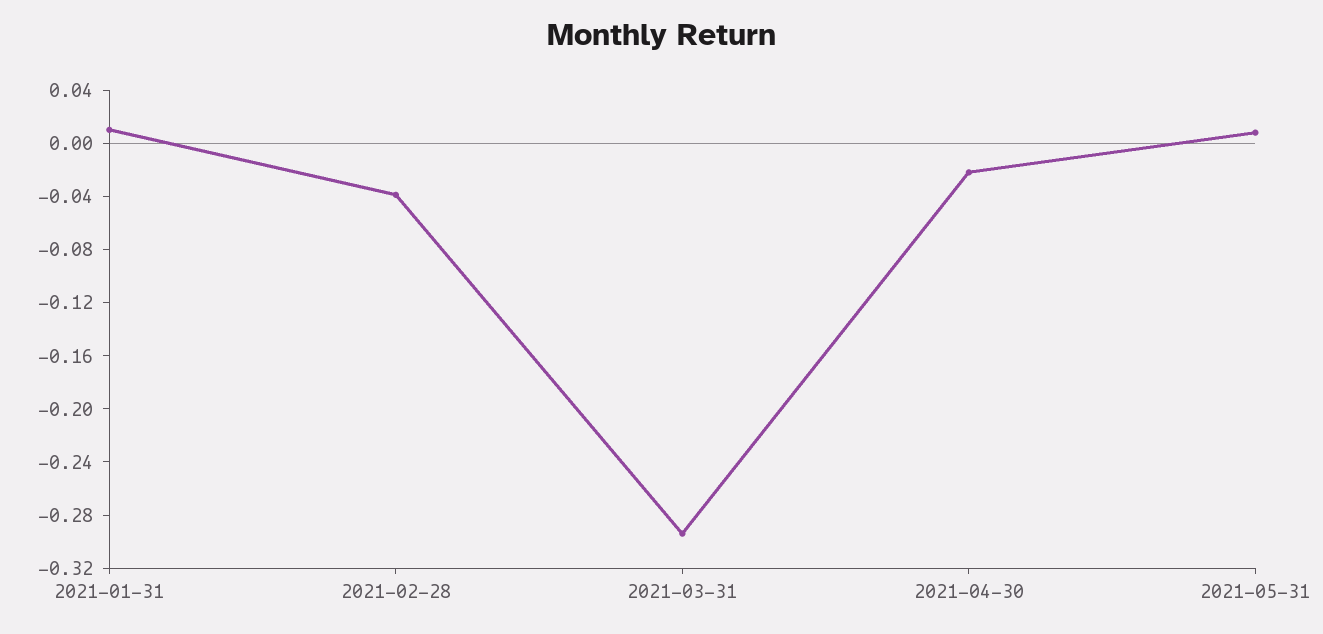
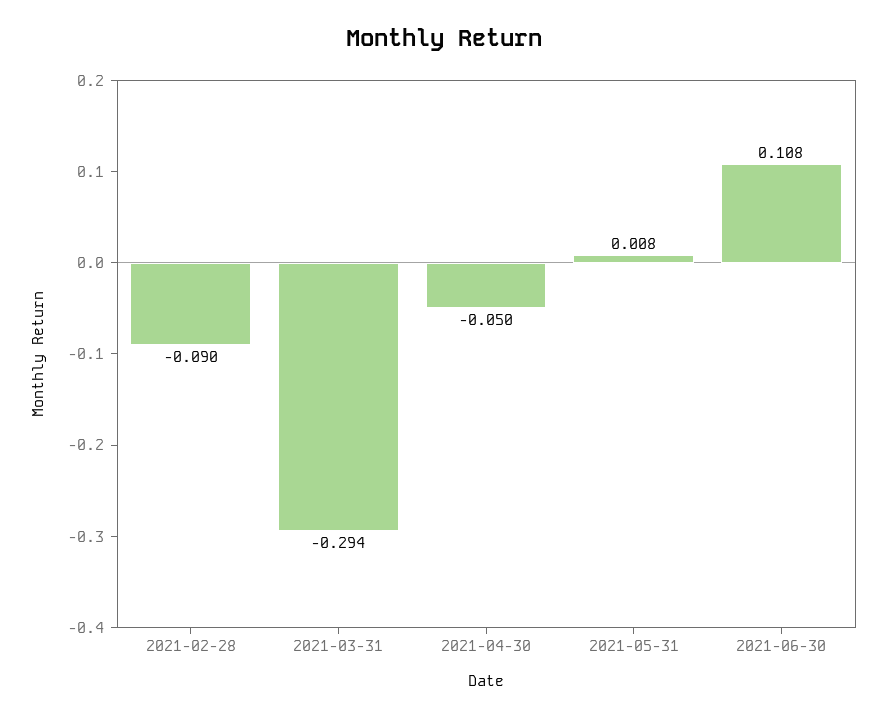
2021-01-31: 0.01 -> none
2021-02-28: -0.04 -> -0.09
2021-04-30: -0.02 -> -0.05
2021-06-30: none -> 0.108

